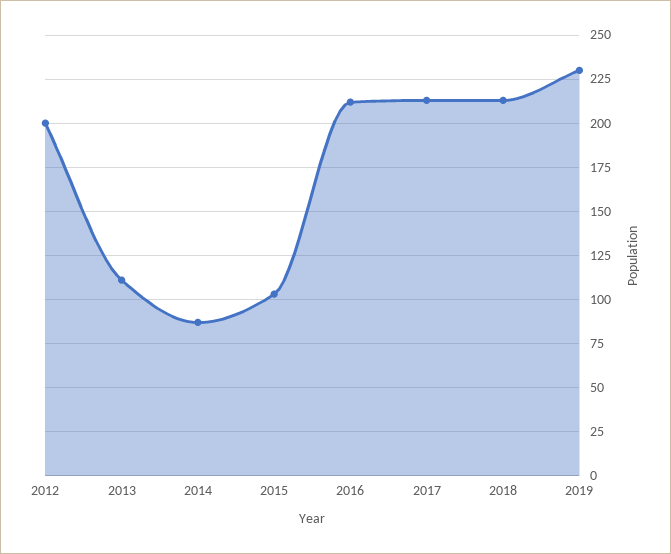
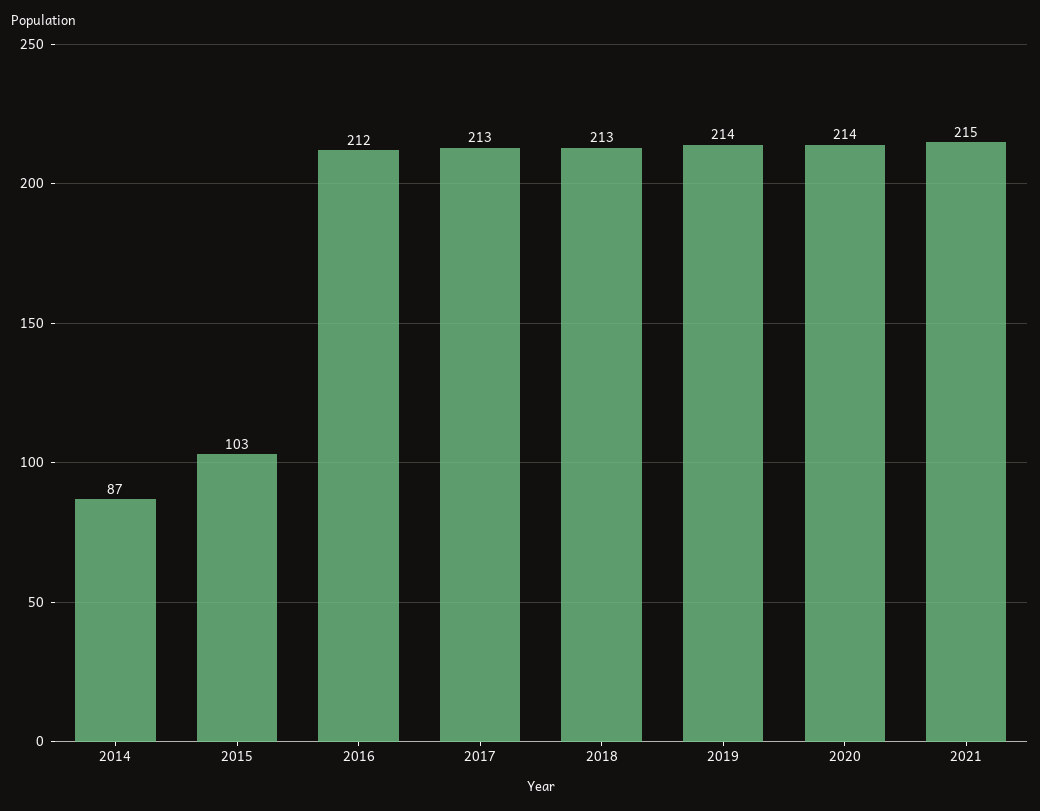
2012: 200 -> none
2013: 110 -> none
2019: 230 -> 214
2020: none -> 214
2021: none -> 215

